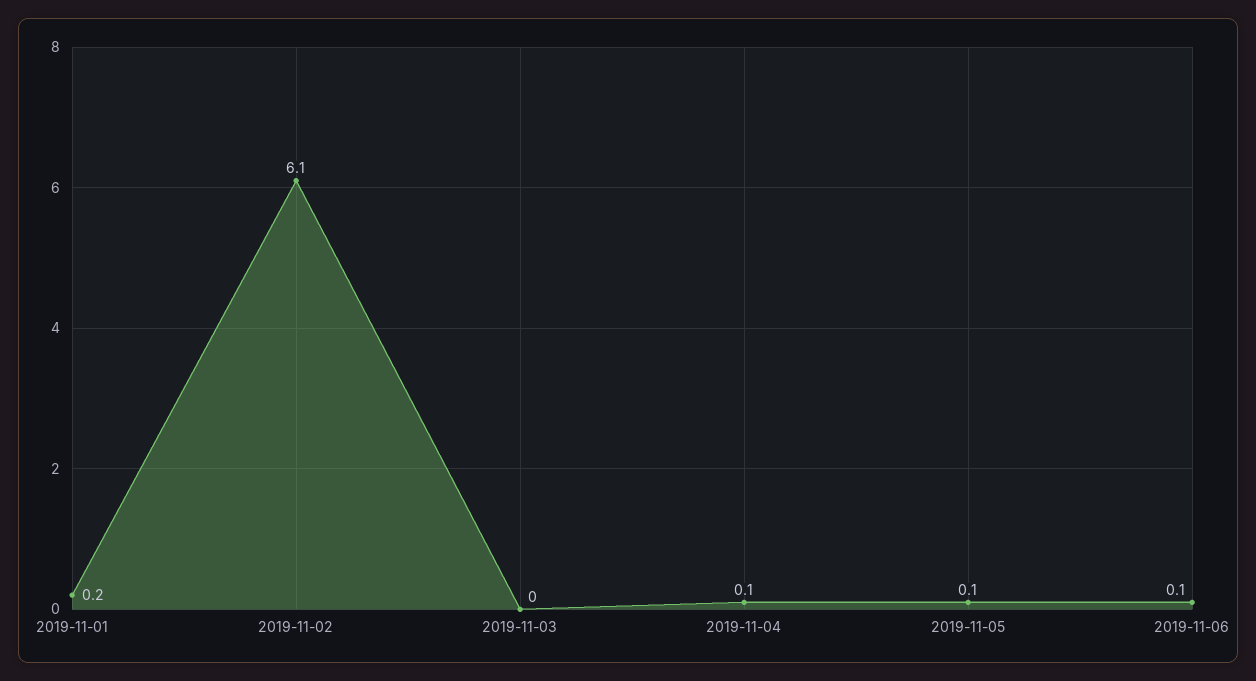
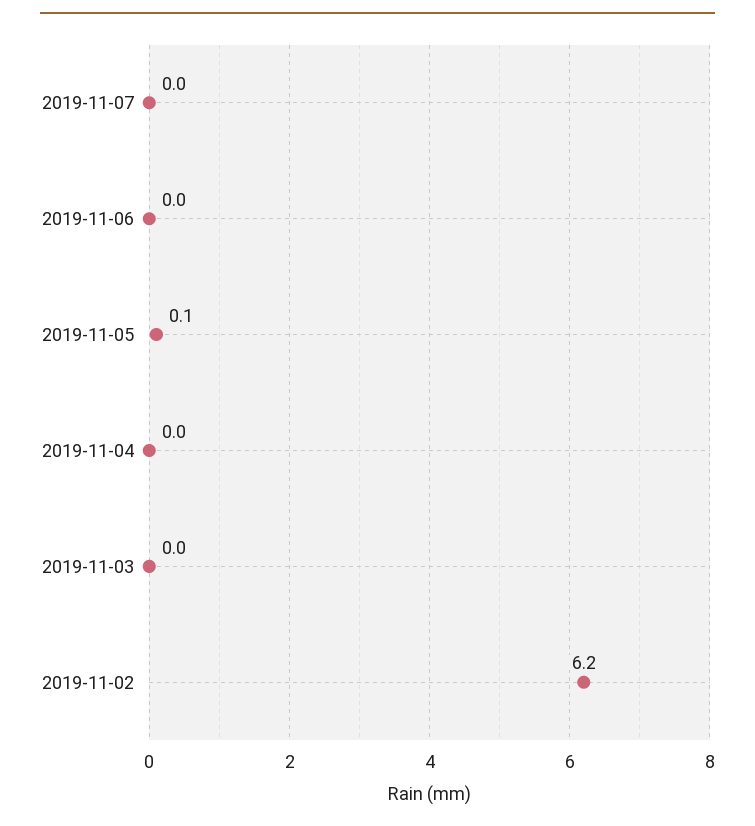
2019-11-01: 0.2 -> none
2019-11-02: 6.1 -> 6.2
2019-11-04: 0.1 -> 0
2019-11-06: 0.1 -> 0
2019-11-07: none -> 0

